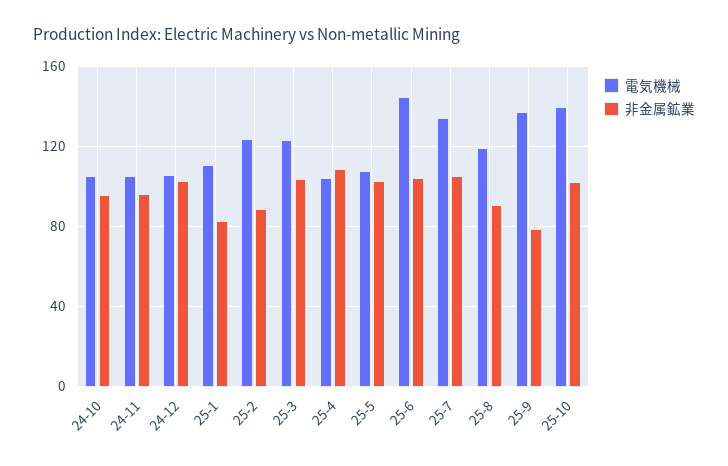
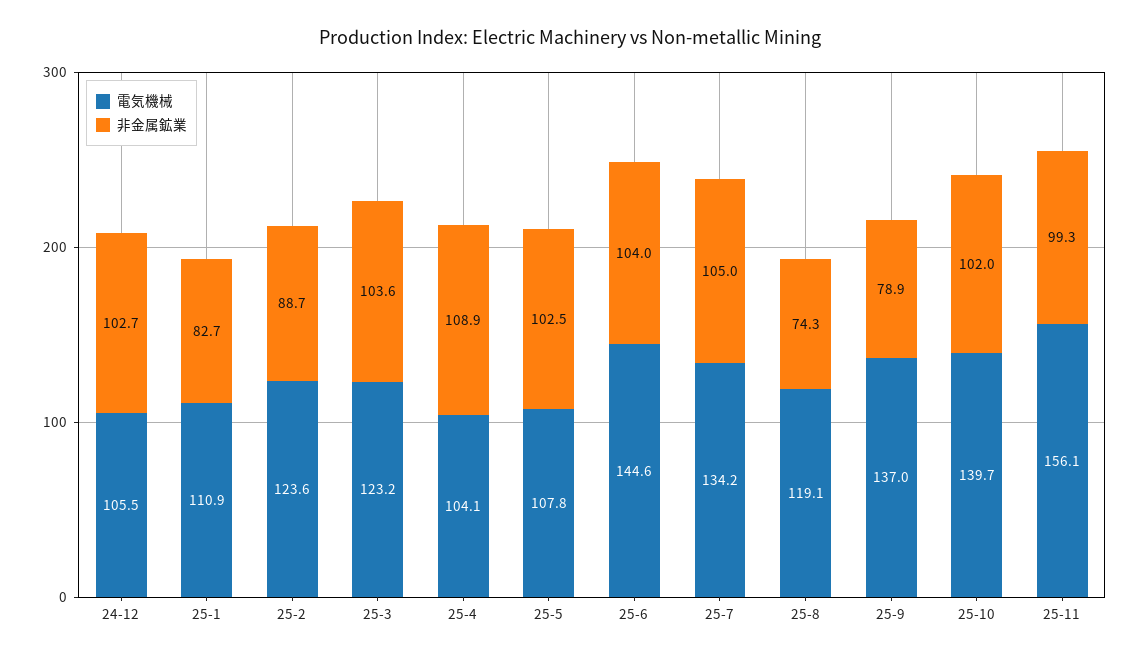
電気機械, 24-10: 105 -> none
非金属鉱業, 24-10: 95 -> none
電気機械, 24-11: 105 -> none
非金属鉱業, 24-11: 95 -> none
非金属鉱業, 25-8: 90 -> 74.3
電気機械, 25-11: none -> 156.1
非金属鉱業, 25-11: none -> 99.3

